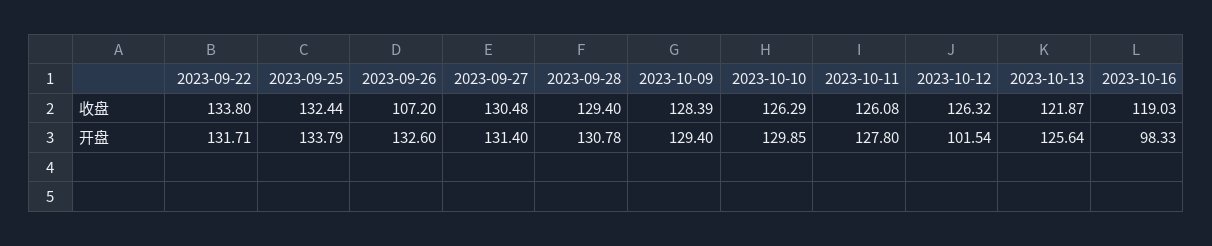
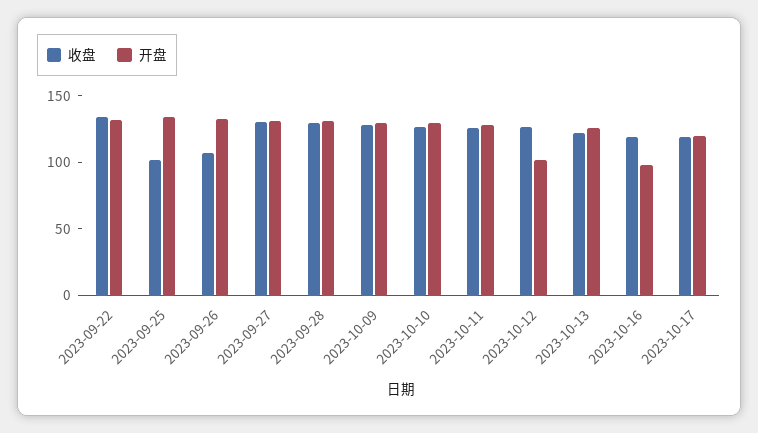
收盘, 2023-09-25: 132.44 -> 100
收盘, 2023-10-17: none -> 120
开盘, 2023-10-17: none -> 120

